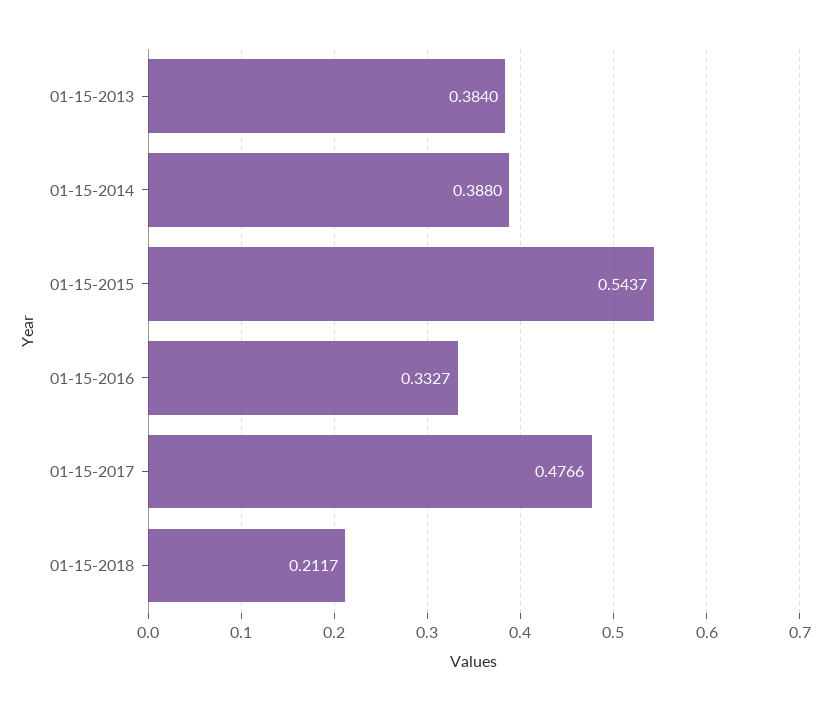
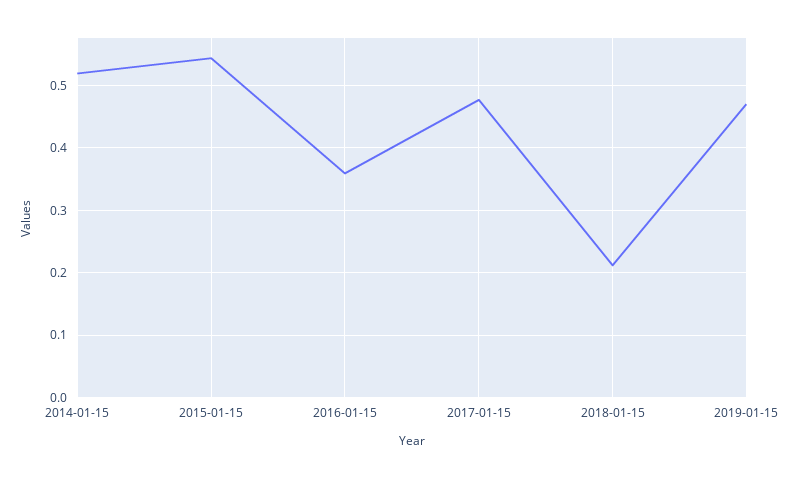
01-15-2013: 0.384 -> none
01-15-2014: 0.388 -> 0.52
01-15-2016: 0.3327 -> 0.36
2019-01-15: none -> 0.47

